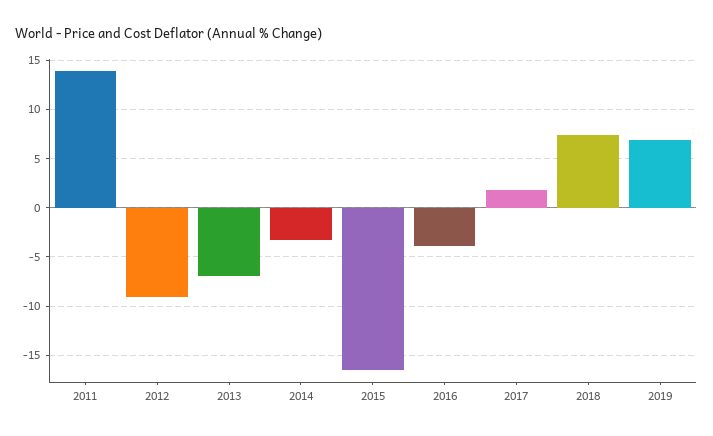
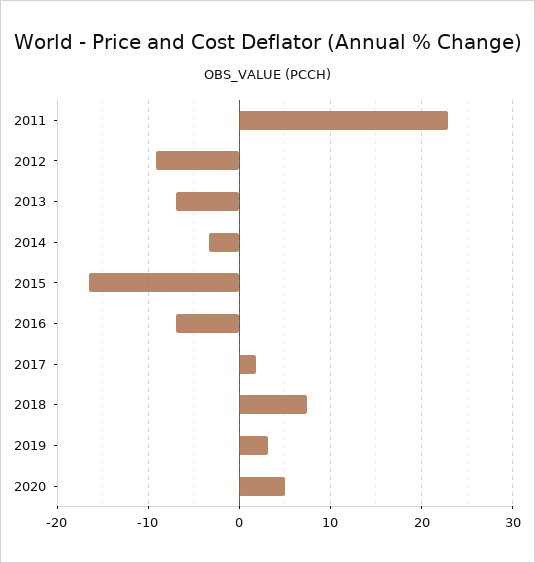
2011: 14 -> 23
2016: -4 -> -7
2019: 7 -> 3
2020: none -> 5

